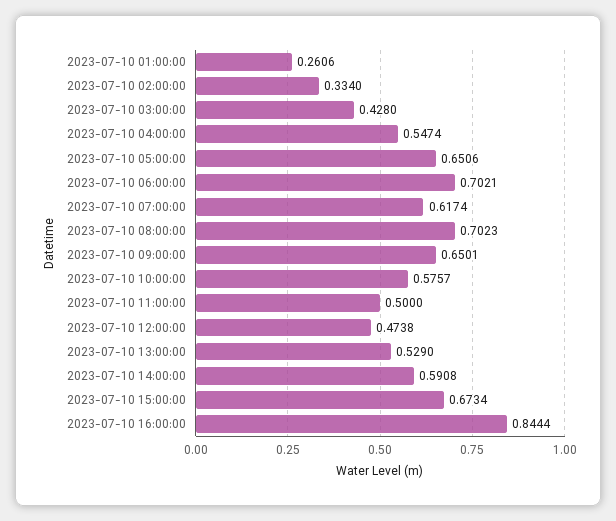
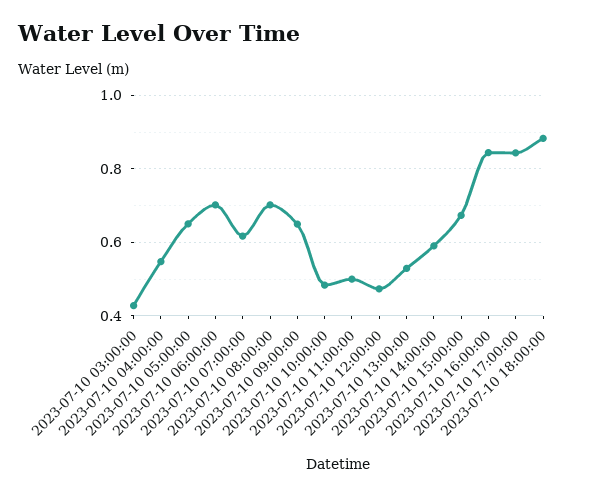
2023-07-10 01:00:00: 0.2606 -> none
2023-07-10 02:00:00: 0.334 -> none
2023-07-10 10:00:00: 0.5757 -> 0.48
2023-07-10 17:00:00: none -> 0.84
2023-07-10 18:00:00: none -> 0.88

